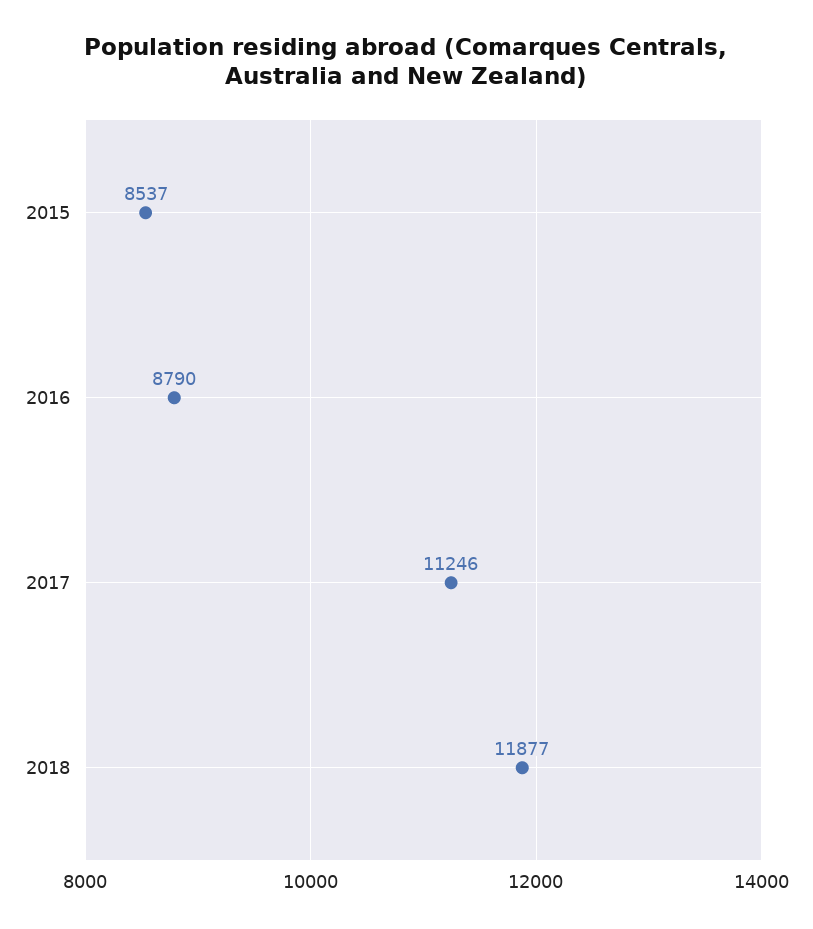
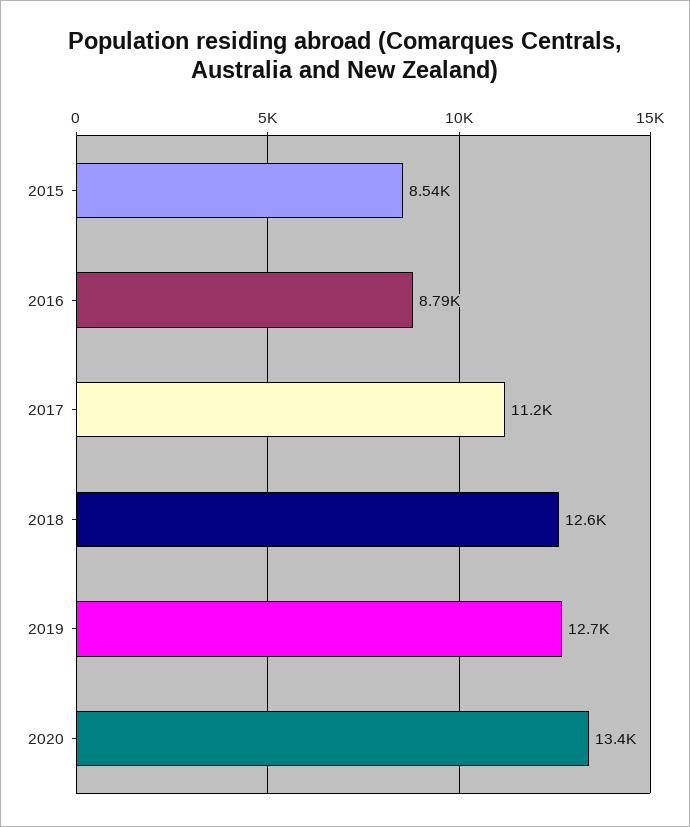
2018: 11877 -> 12600
2019: none -> 12700
2020: none -> 13400

